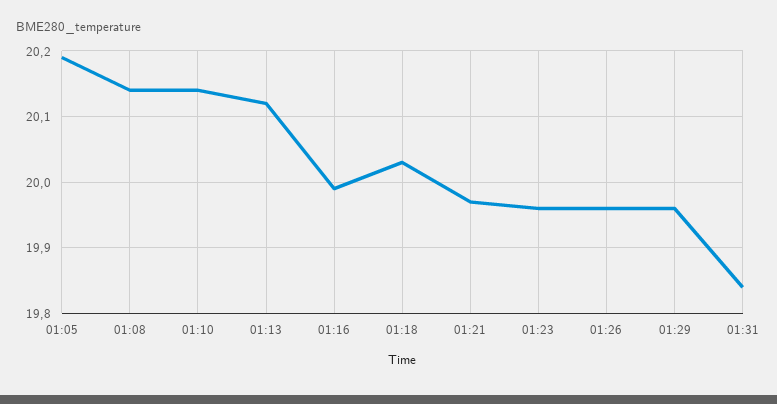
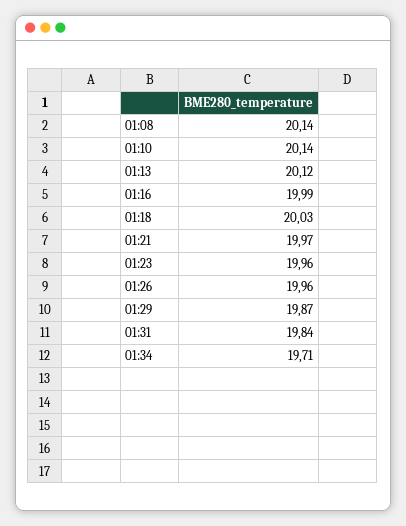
01:05: 20.19 -> none
01:29: 19.96 -> 19.87
01:34: none -> 19.71

